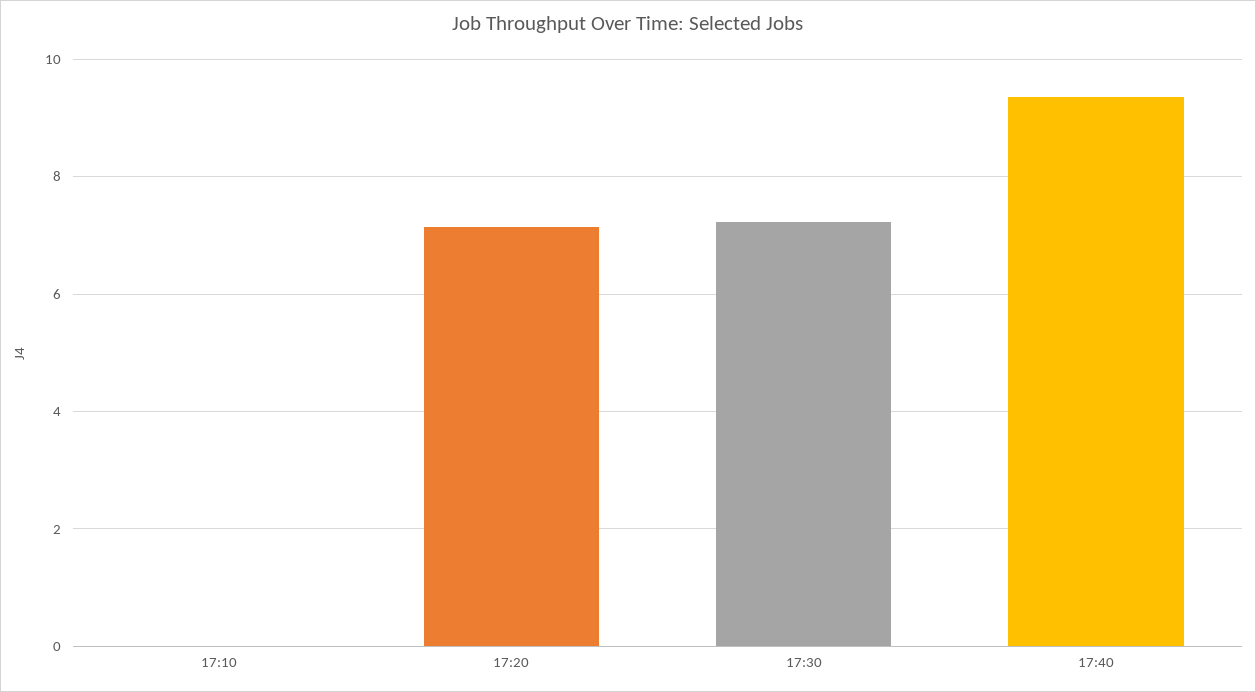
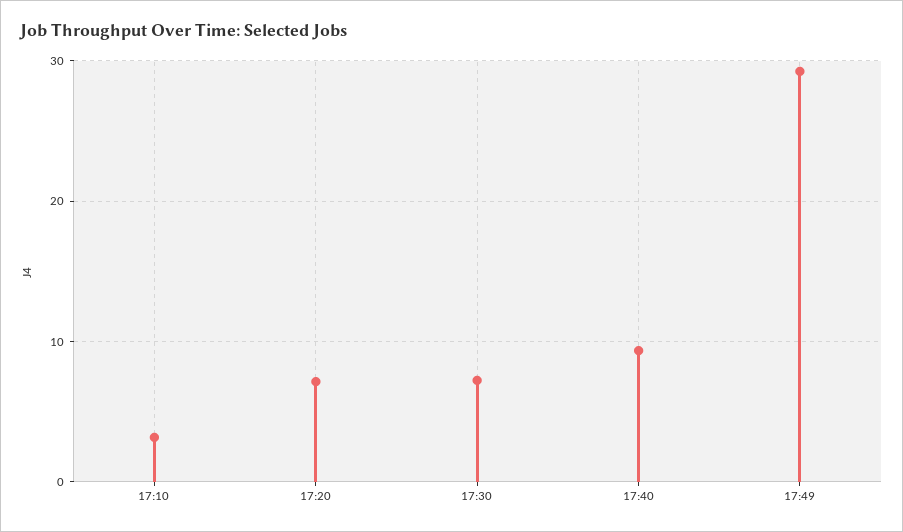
17:10: 0 -> 3
17:49: none -> 29

